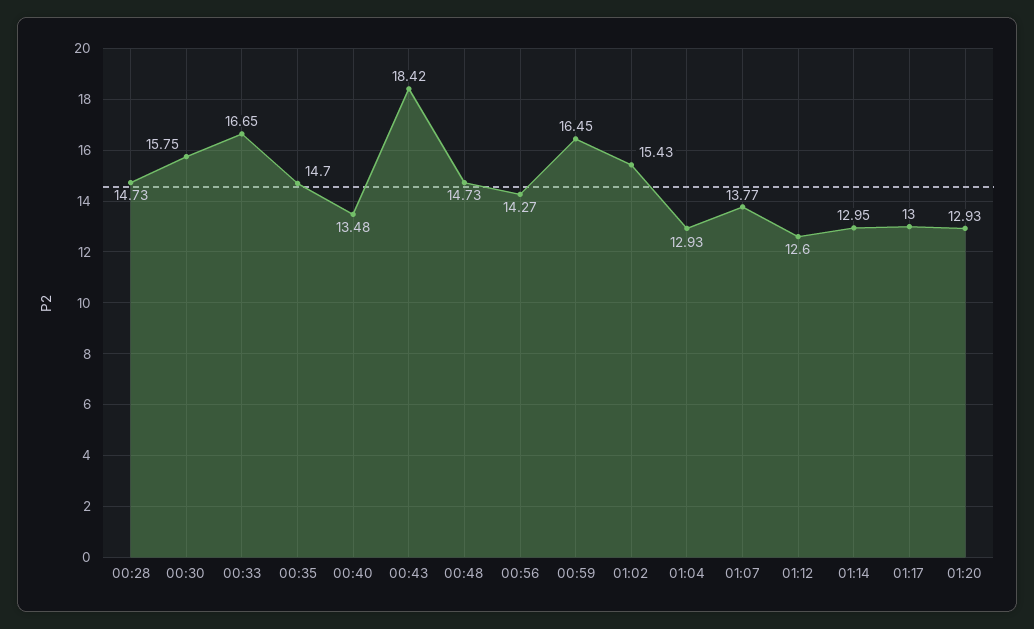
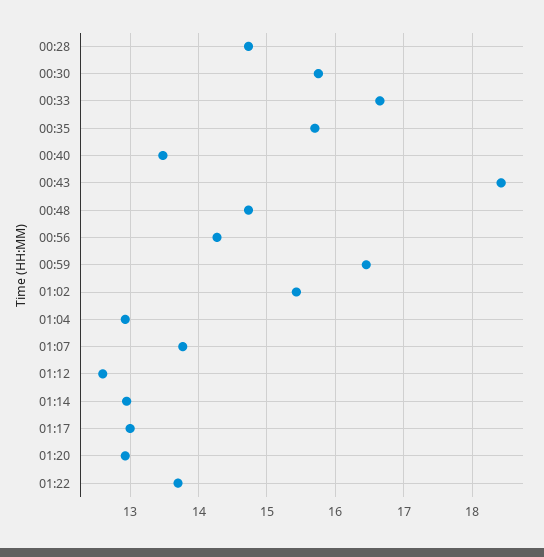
00:35: 14.7 -> 15.7
01:22: none -> 13.7

